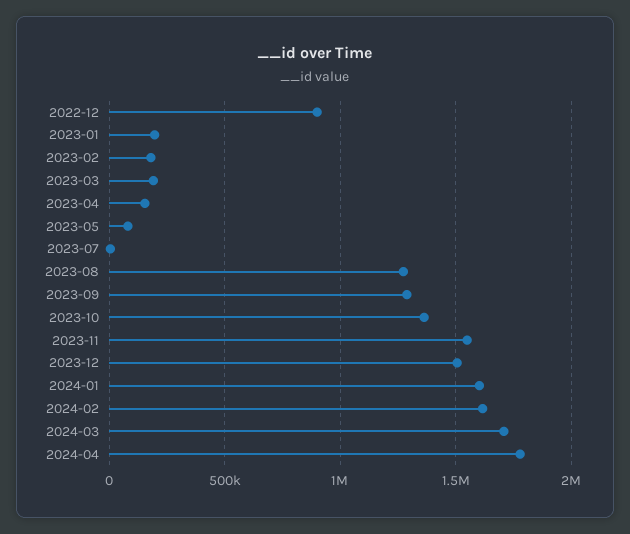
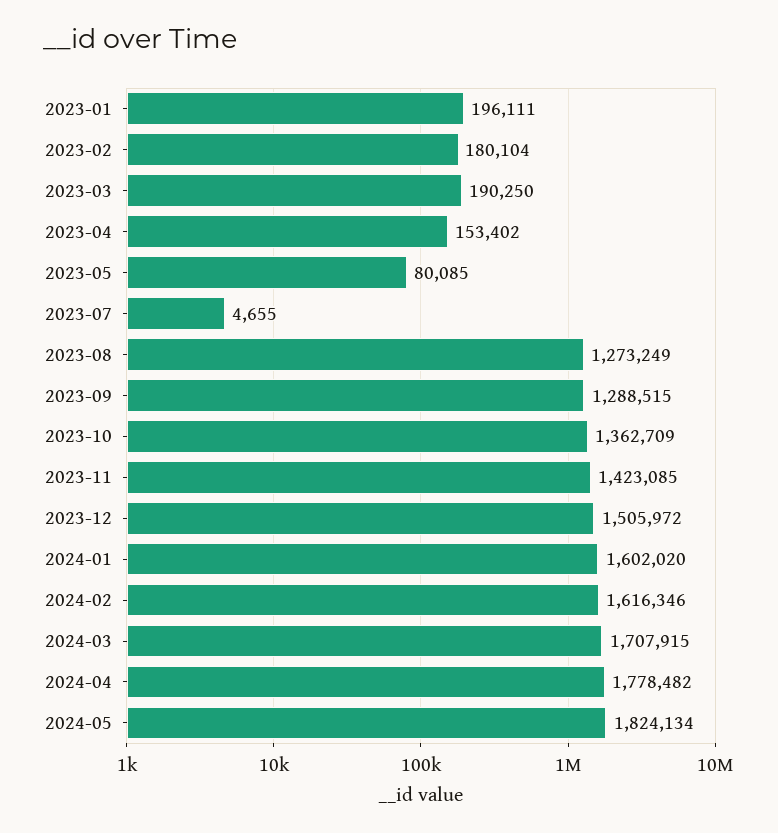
2022-12: 900000 -> none
2023-11: 1550000 -> 1423085
2024-05: none -> 1824134

